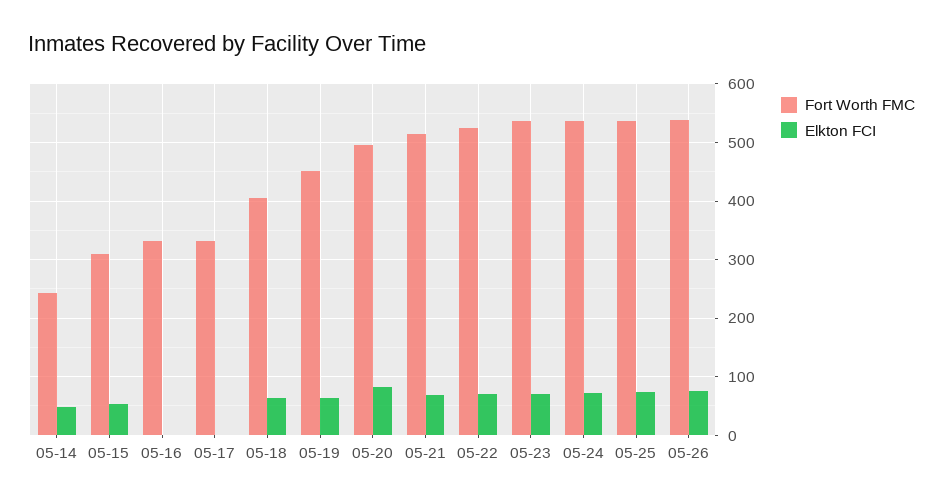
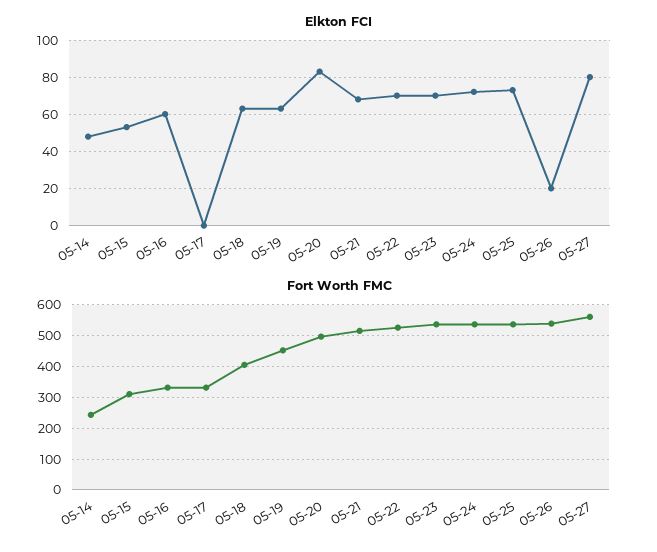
Elkton FCI, 05-16: 0 -> 60
Elkton FCI, 05-26: 80 -> 20
Elkton FCI, 05-27: none -> 80
Fort Worth FMC, 05-27: none -> 560

